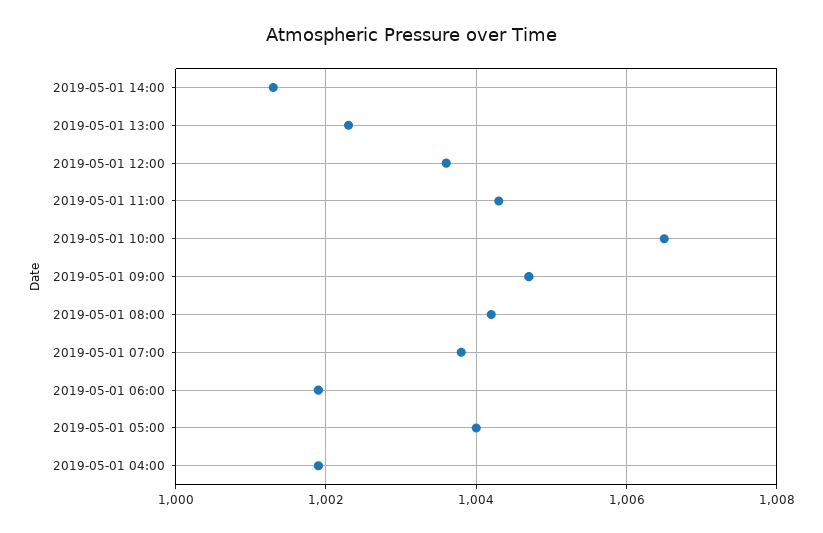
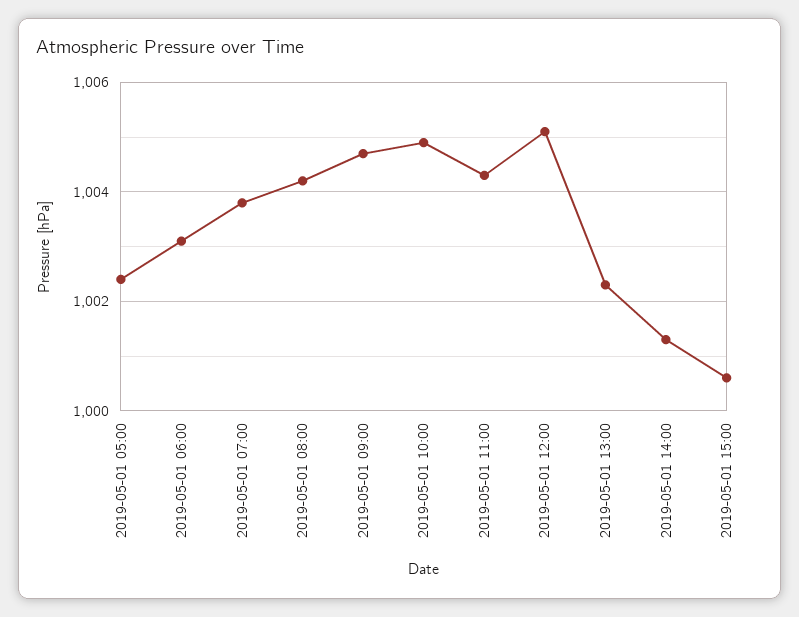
2019-05-01 12:00: 1003.5 -> 1005
2019-05-01 10:00: 1006.5 -> 1005
2019-05-01 06:00: 1002 -> 1003
2019-05-01 05:00: 1004 -> 1002.5
2019-05-01 04:00: 1002 -> none
2019-05-01 15:00: none -> 1000.5

